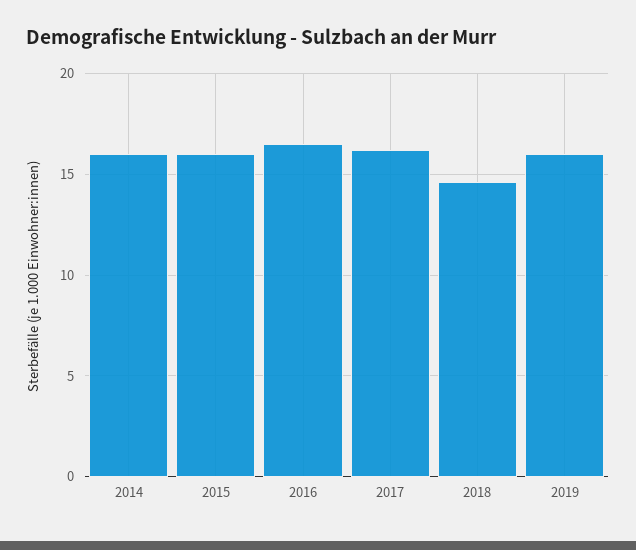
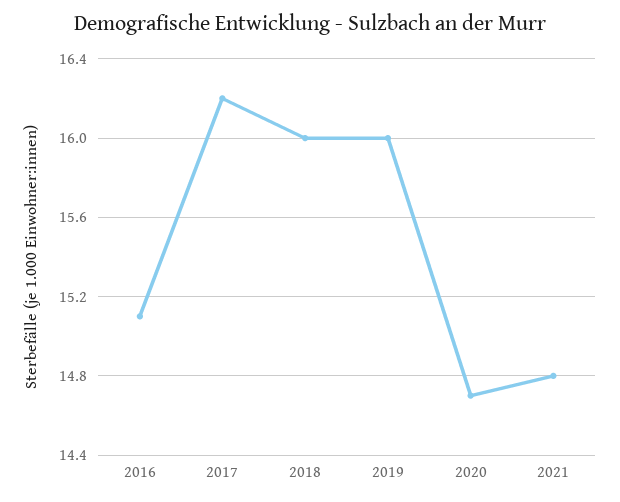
2014: 16 -> none
2015: 16 -> none
2016: 16.5 -> 15.1
2018: 14.5 -> 16
2020: none -> 14.7
2021: none -> 14.8

